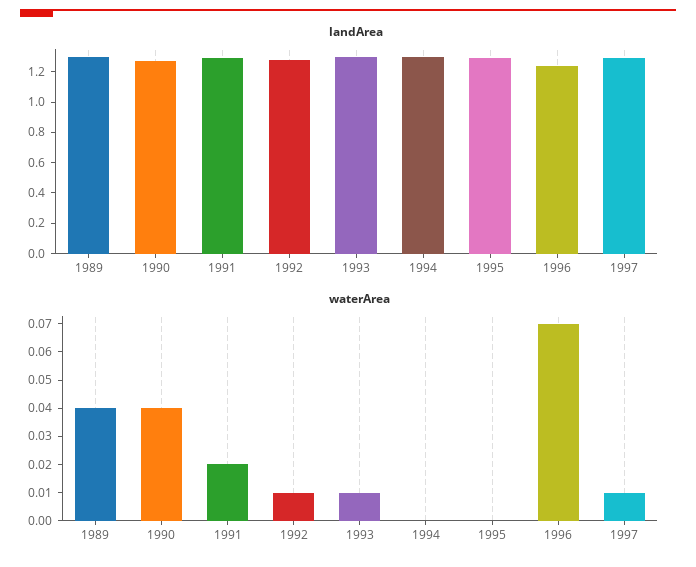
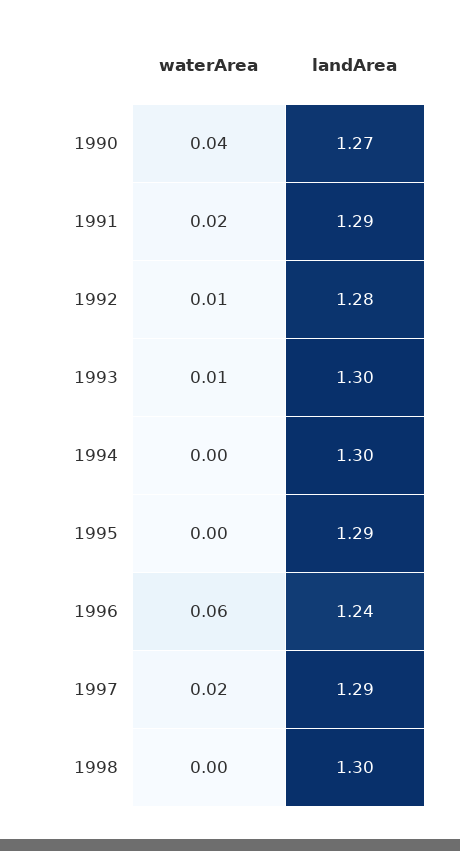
landArea, 1989: 1.3 -> none
waterArea, 1989: 0.04 -> none
waterArea, 1996: 0.07 -> 0.06
waterArea, 1997: 0.01 -> 0.02
waterArea, 1998: none -> 0
landArea, 1998: none -> 1.3

